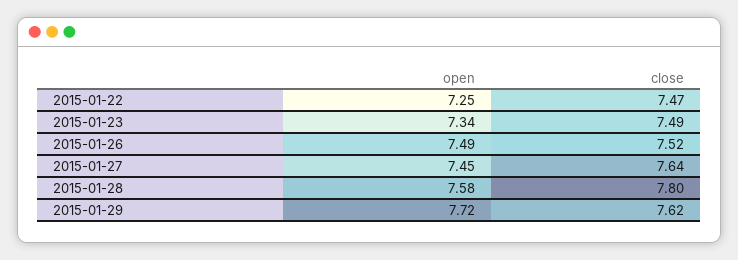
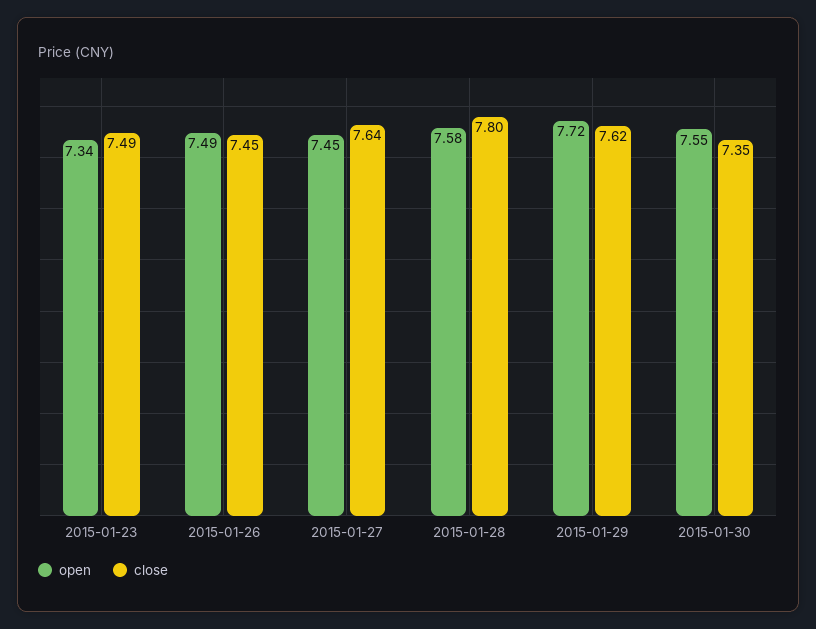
open, 2015-01-22: 7.25 -> none
close, 2015-01-22: 7.47 -> none
close, 2015-01-26: 7.52 -> 7.45
open, 2015-01-30: none -> 7.55
close, 2015-01-30: none -> 7.35

